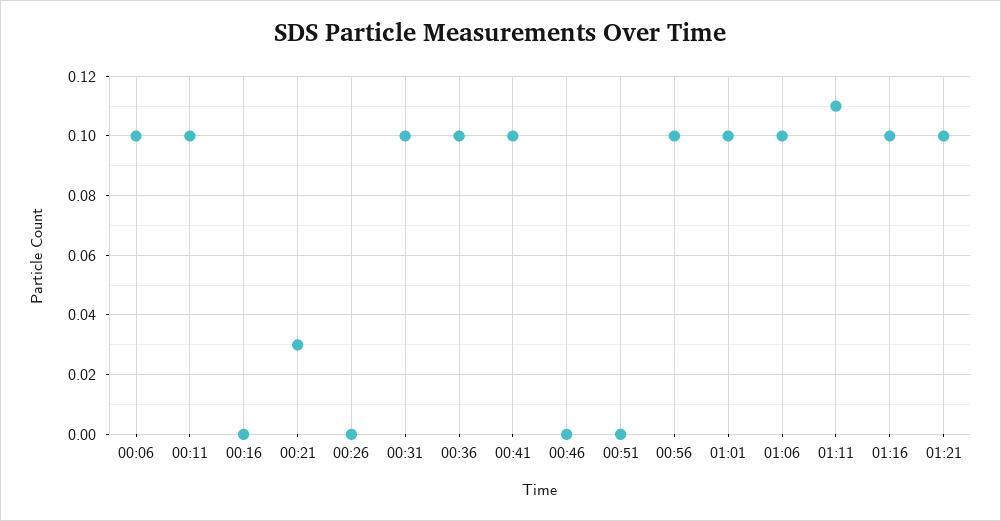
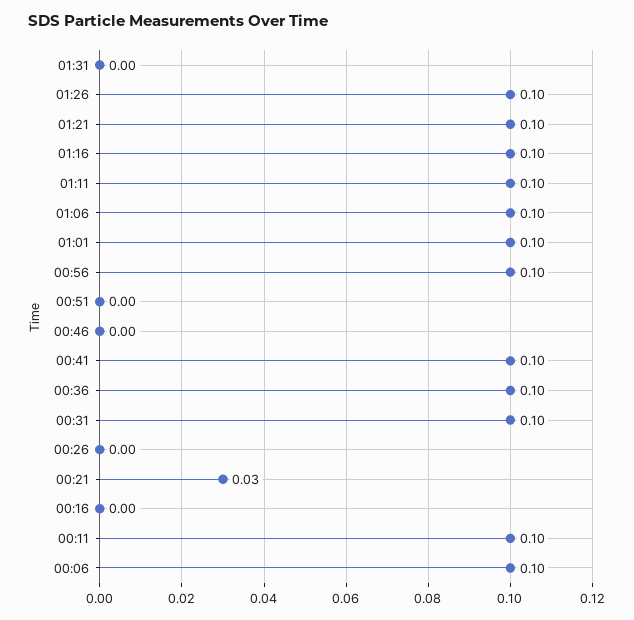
01:11: 0.11 -> 0.1
01:31: none -> 0
01:26: none -> 0.1

